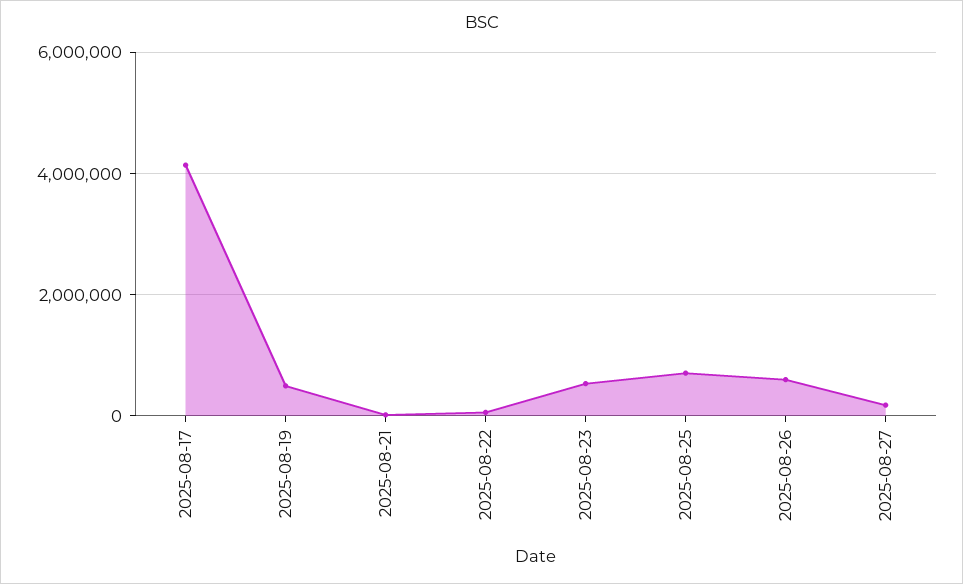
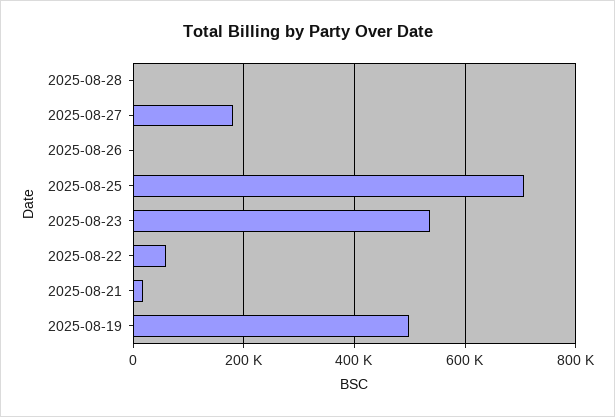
2025-08-17: 4200000 -> none
2025-08-26: 600000 -> 0
2025-08-28: none -> 0

